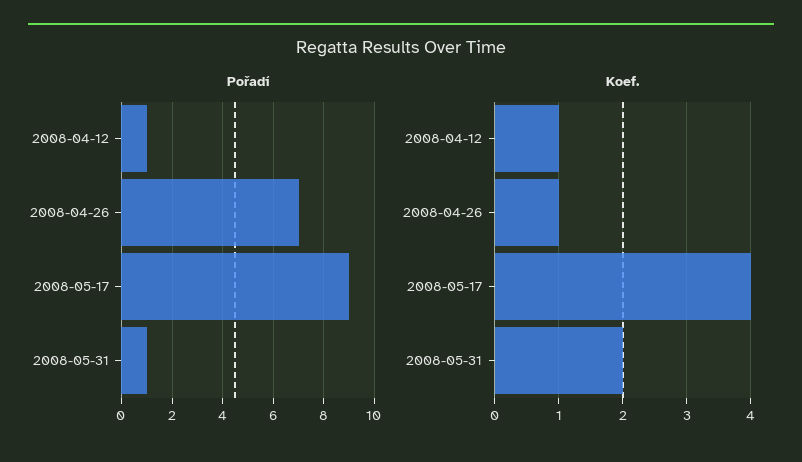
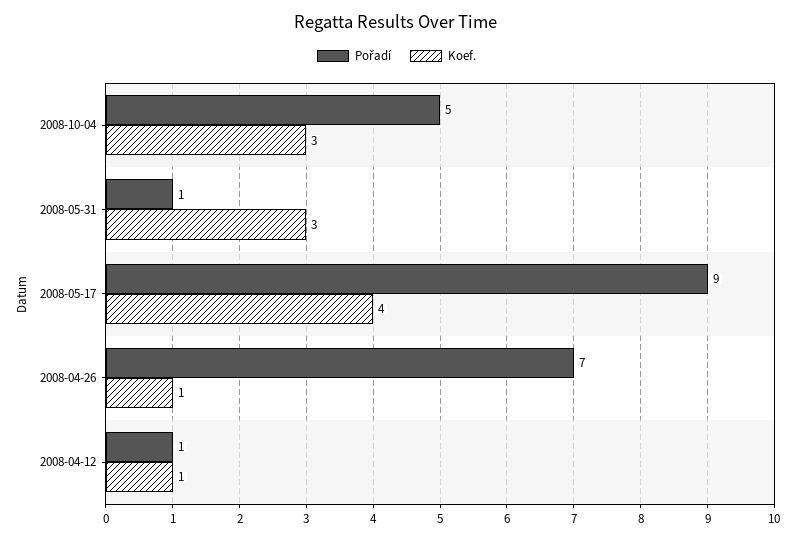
Koef., 2008-05-31: 2 -> 3
Pořadí, 2008-10-04: none -> 5
Koef., 2008-10-04: none -> 3

